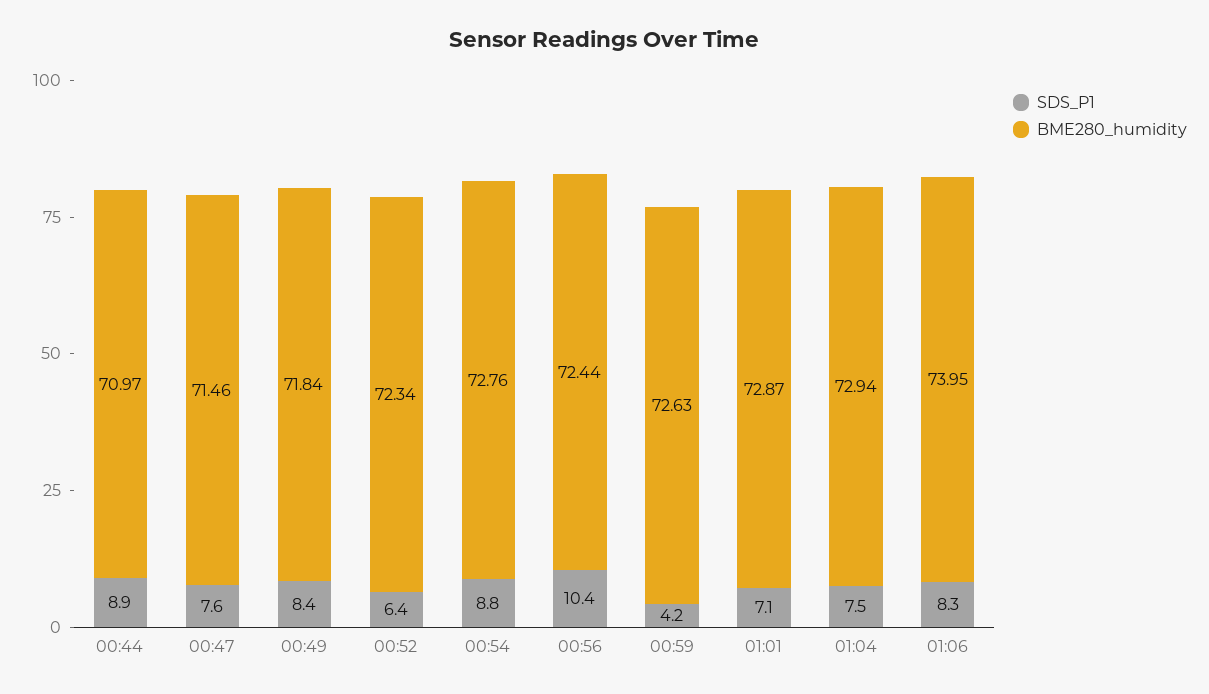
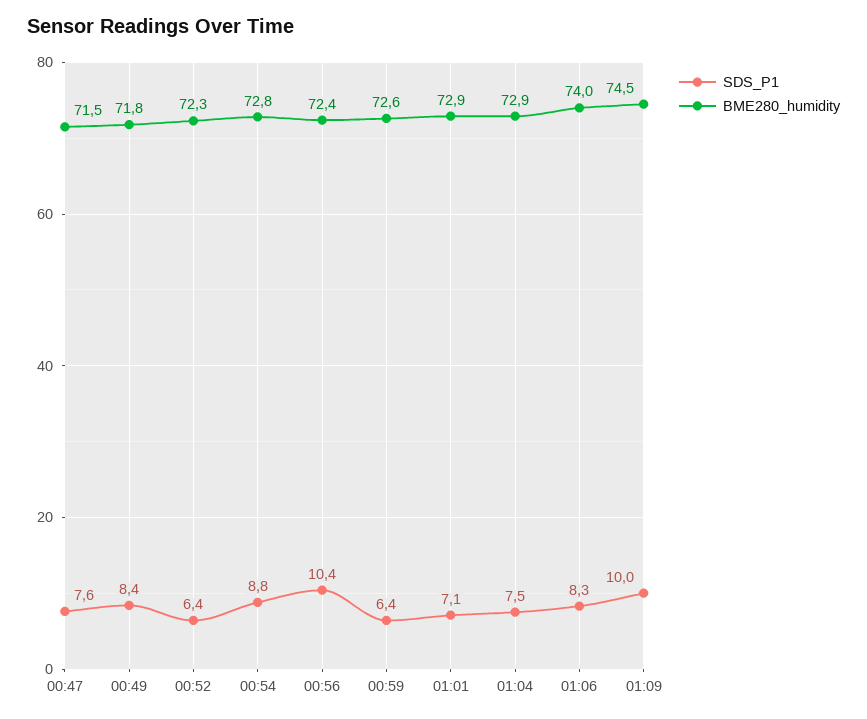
SDS_P1, 00:44: 8.9 -> none
BME280_humidity, 00:44: 70.97 -> none
SDS_P1, 00:59: 4.2 -> 6.4
SDS_P1, 01:09: none -> 10
BME280_humidity, 01:09: none -> 74.5

